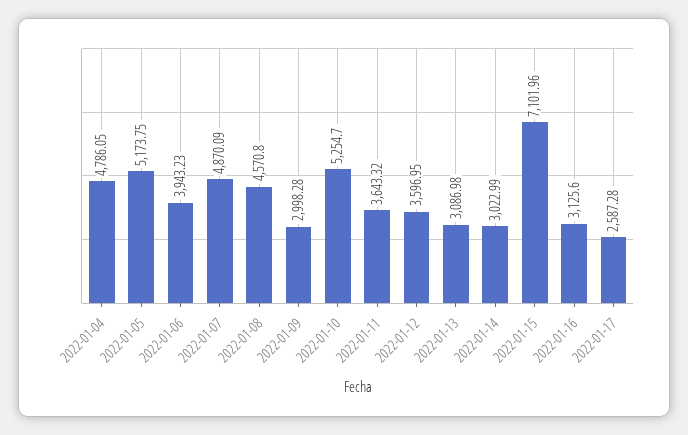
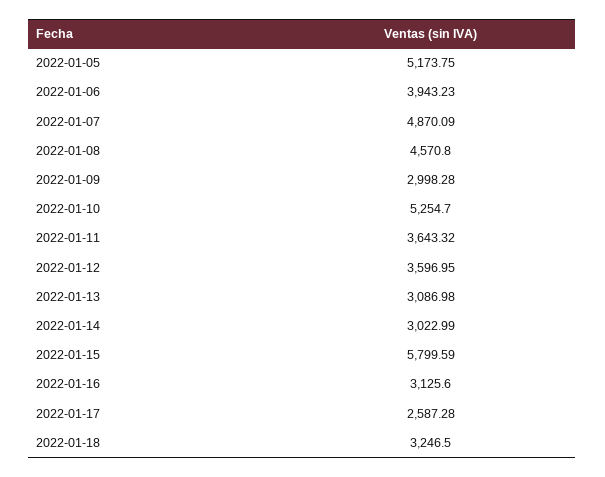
2022-01-04: 4786.05 -> none
2022-01-15: 7101.96 -> 5799.59
2022-01-18: none -> 3246.5

